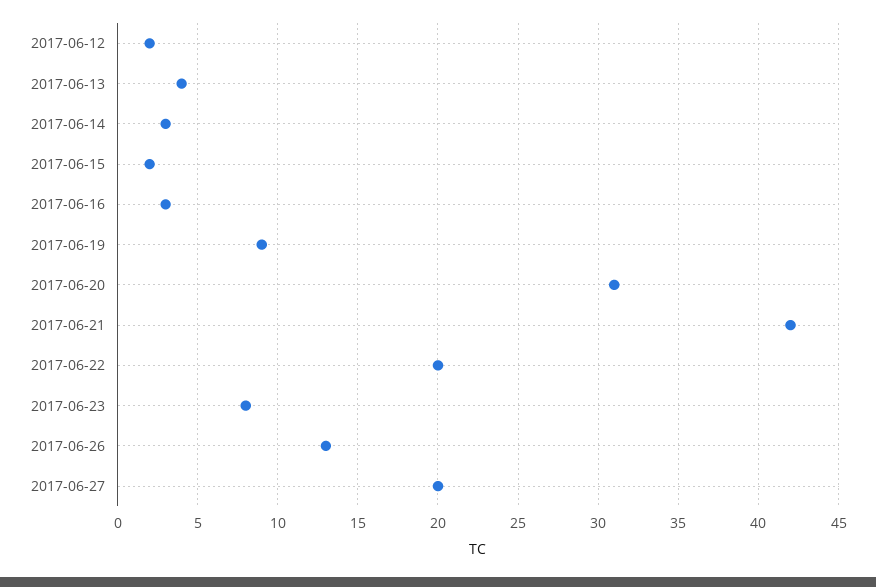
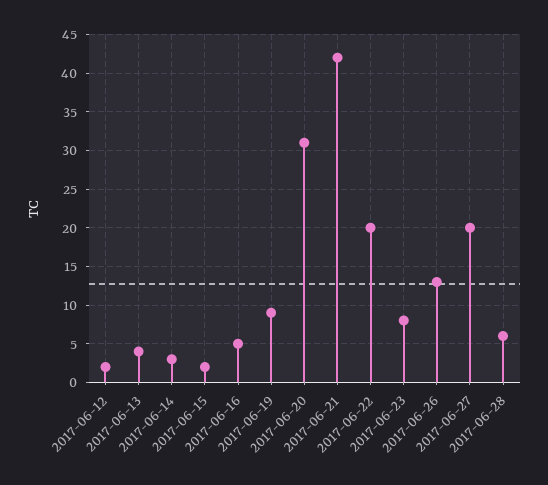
2017-06-16: 3 -> 5
2017-06-28: none -> 6

